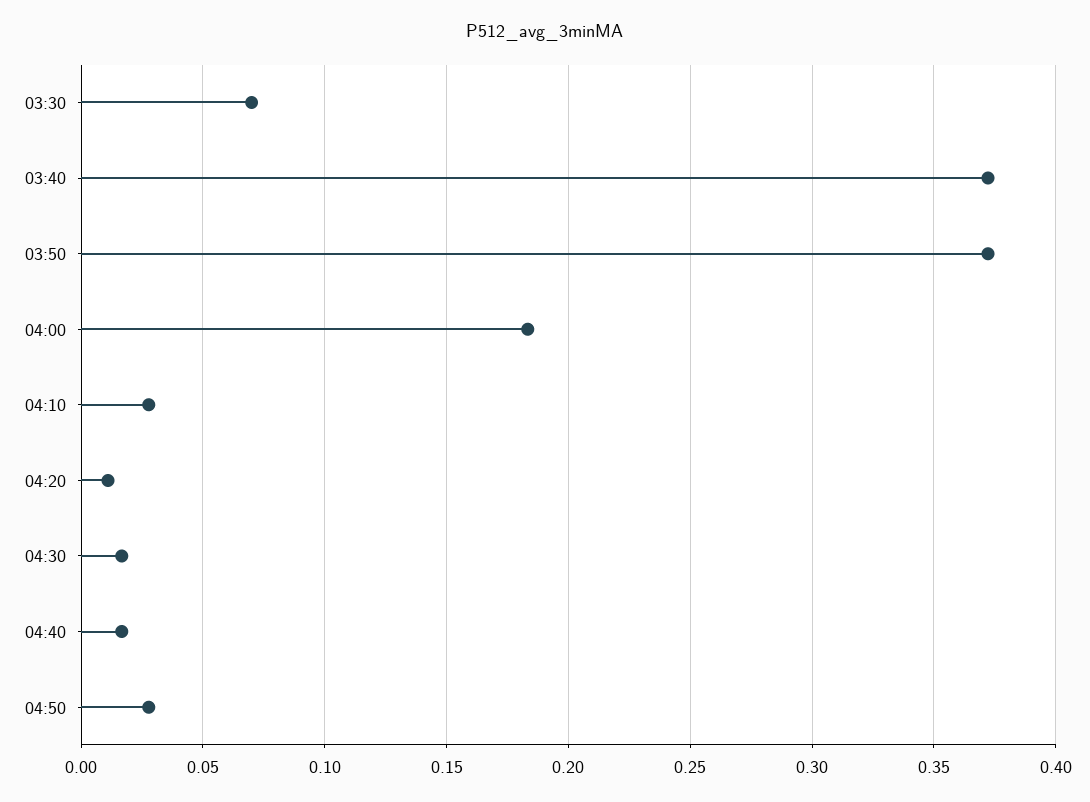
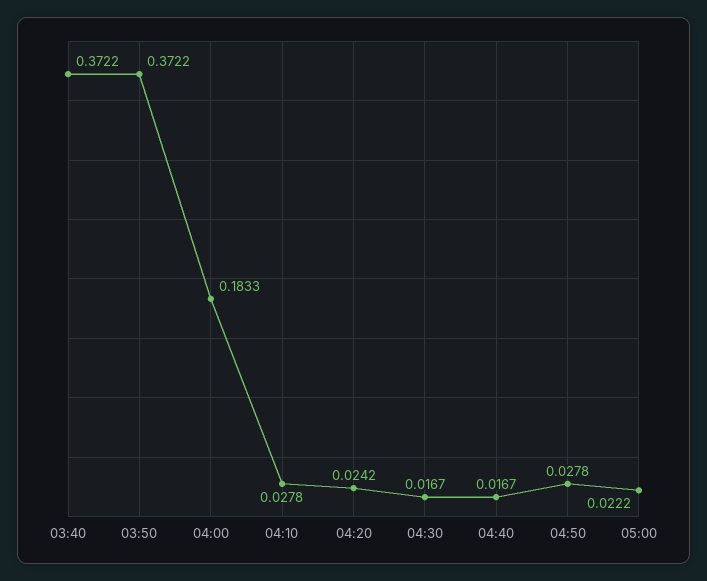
03:30: 0.07 -> none
04:20: 0.01 -> 0.0242
05:00: none -> 0.0222

